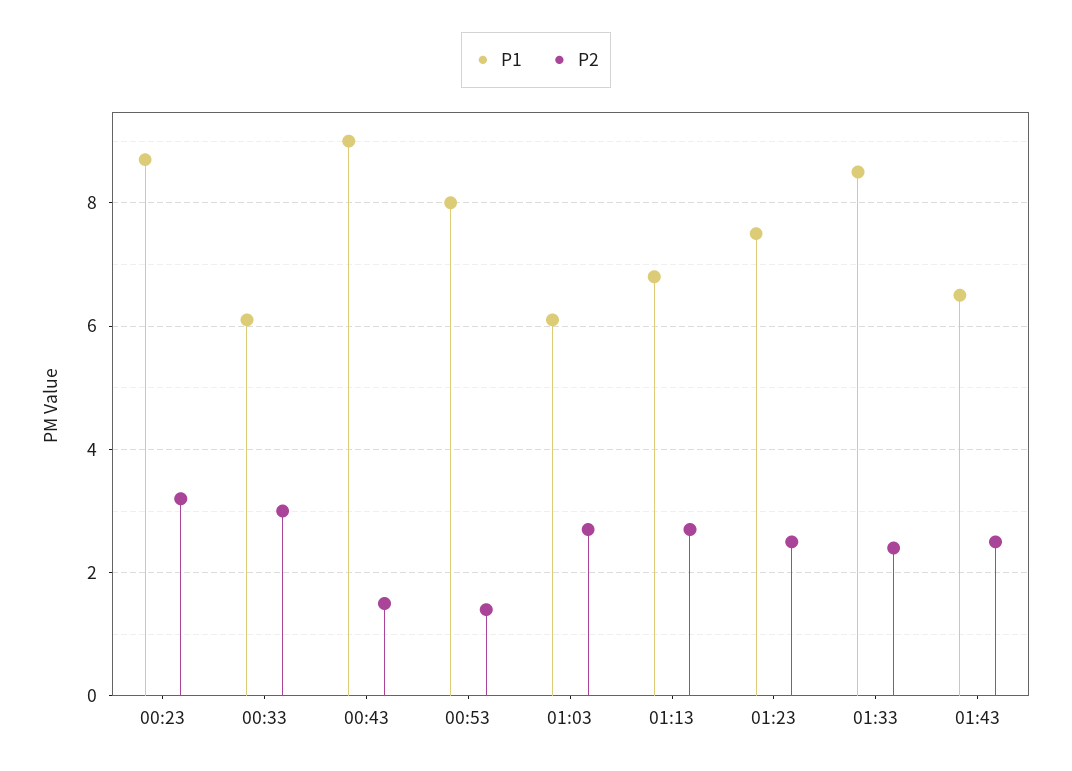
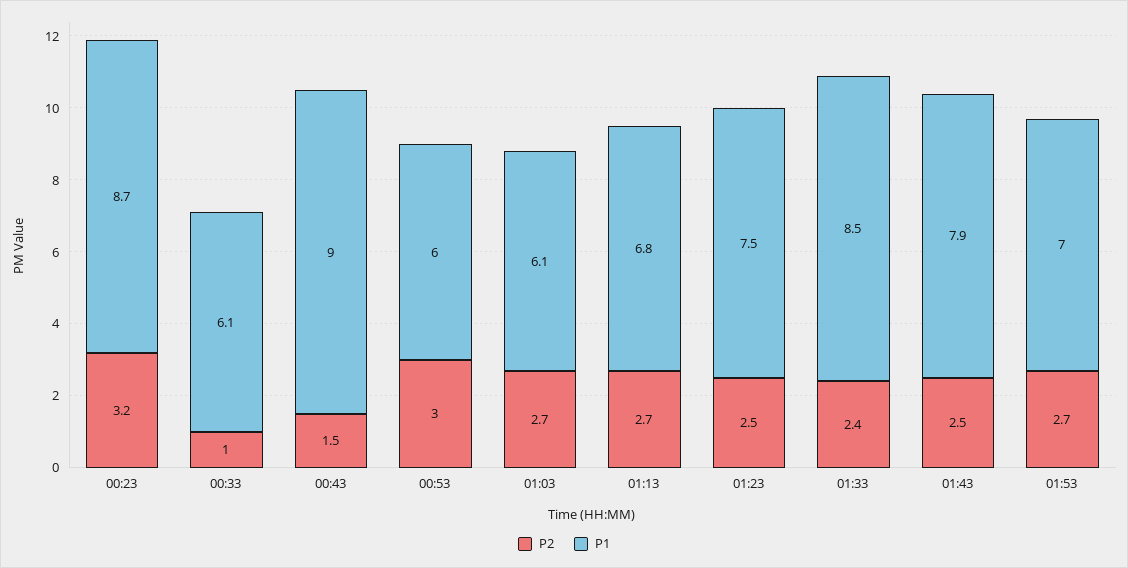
P2, 00:33: 3 -> 1
P1, 00:53: 8 -> 6
P2, 00:53: 1.5 -> 3
P1, 01:43: 6.5 -> 7.9
P2, 01:53: none -> 2.7
P1, 01:53: none -> 7

